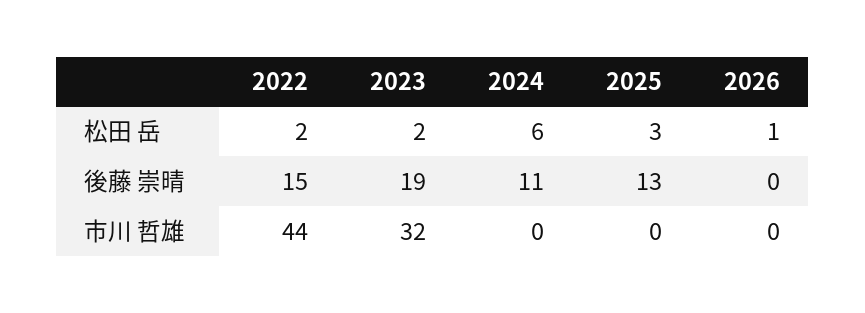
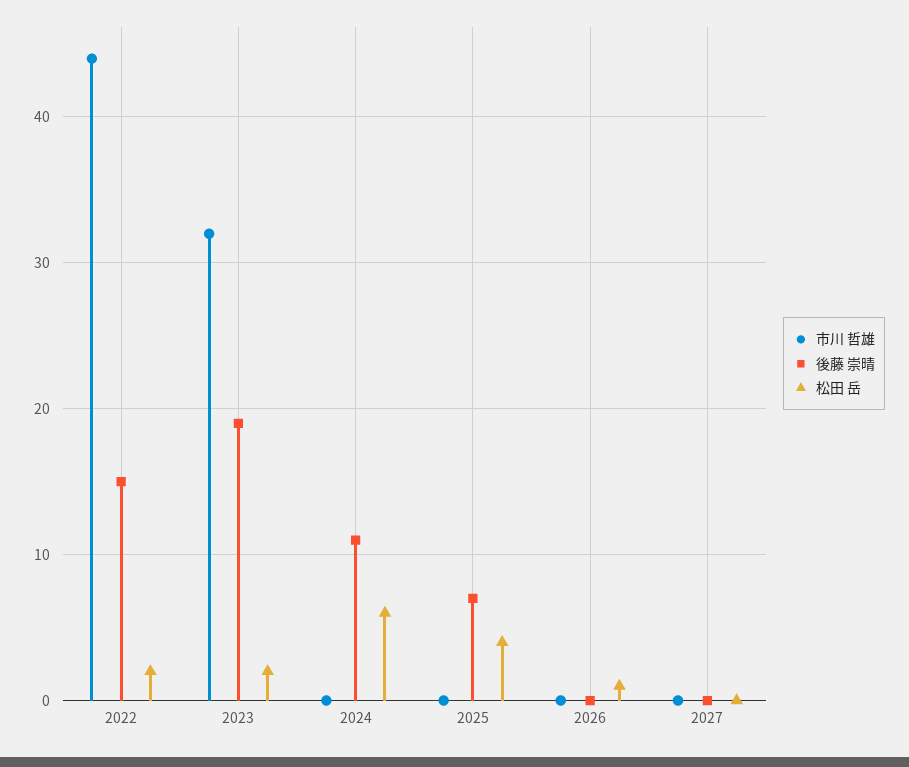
松田 岳, 2025: 3 -> 4
後藤 崇晴, 2025: 13 -> 7
市川 哲雄, 2027: none -> 0
後藤 崇晴, 2027: none -> 0
松田 岳, 2027: none -> 0

